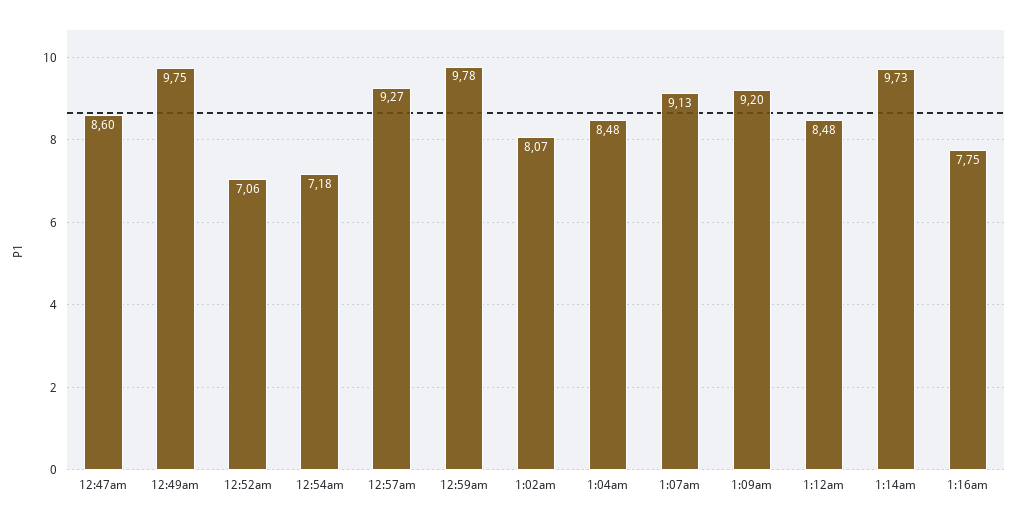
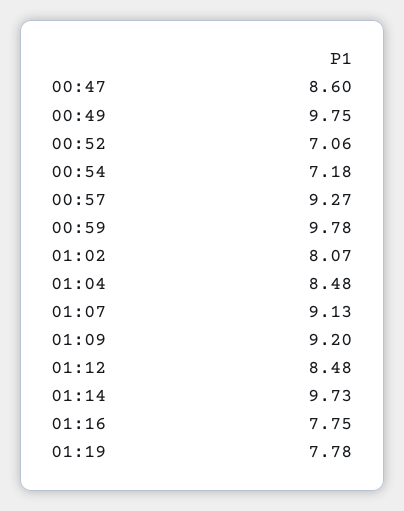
01:19: none -> 7.78

